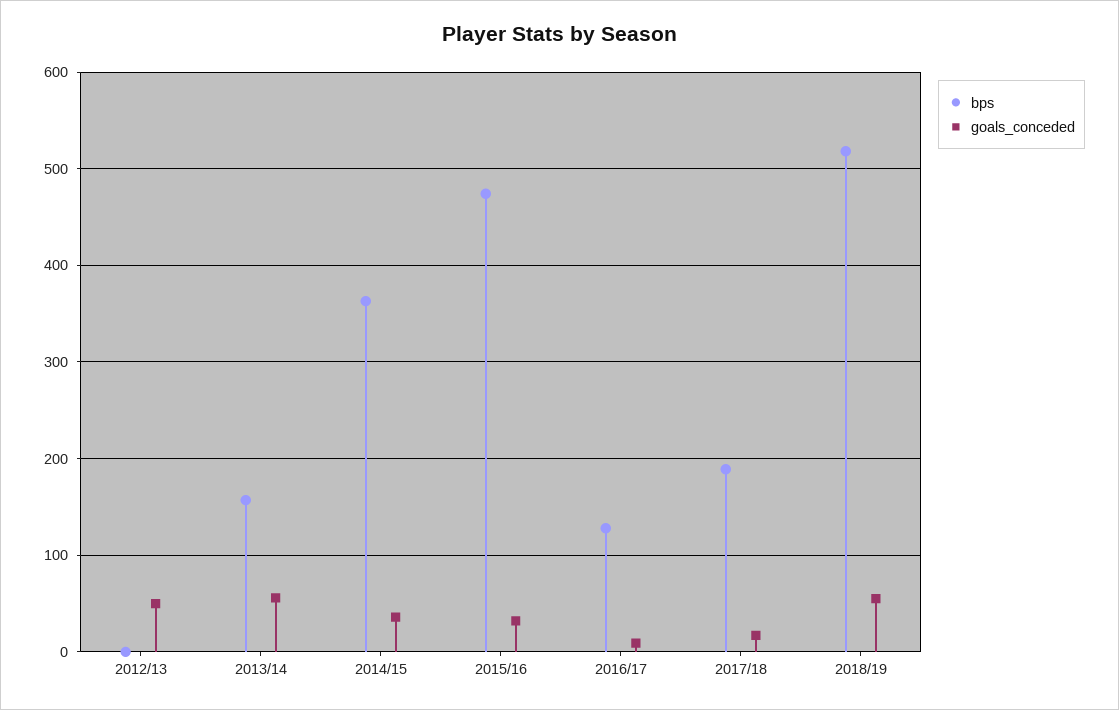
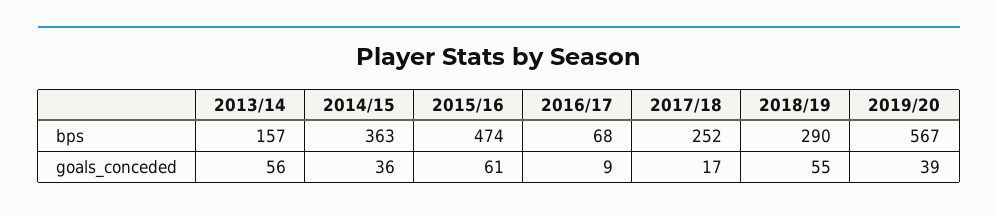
bps, 2012/13: 0 -> none
goals_conceded, 2012/13: 50 -> none
goals_conceded, 2015/16: 30 -> 61
bps, 2016/17: 130 -> 68
bps, 2017/18: 190 -> 252
bps, 2018/19: 520 -> 290
bps, 2019/20: none -> 567
goals_conceded, 2019/20: none -> 39

